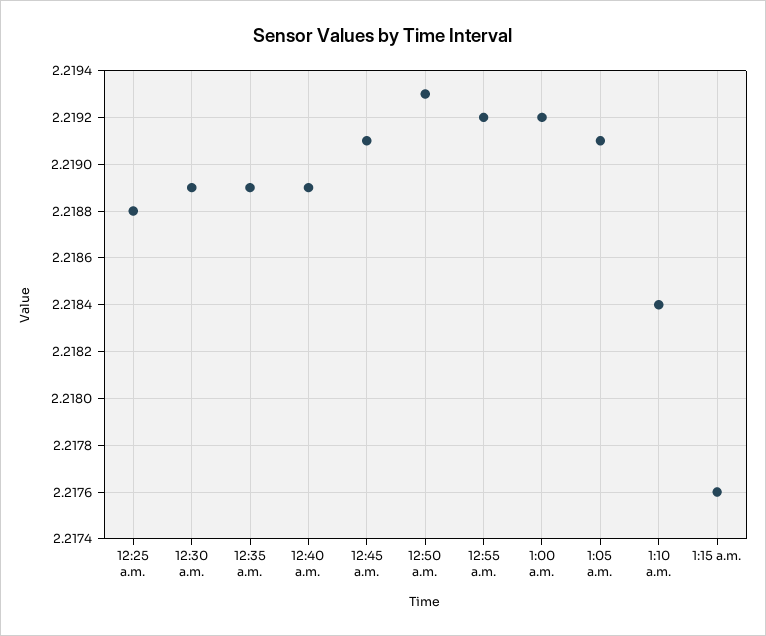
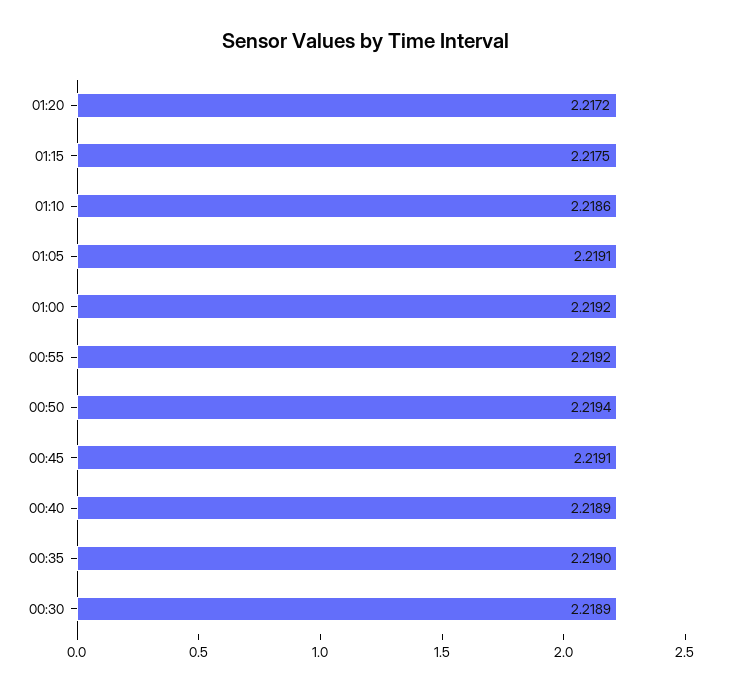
12:25 a.m.: 2.2188 -> none
12:35 a.m.: 2.2189 -> 2.219
12:50 a.m.: 2.2193 -> 2.2194
1:10 a.m.: 2.2184 -> 2.2186
1:15 a.m.: 2.2176 -> 2.2175
01:20: none -> 2.2172

